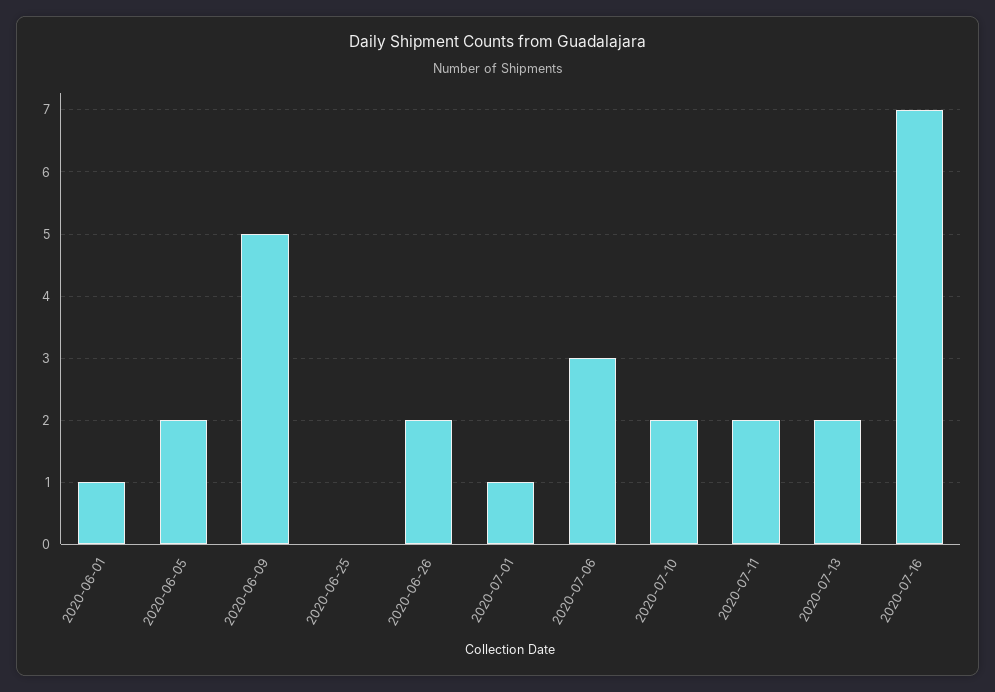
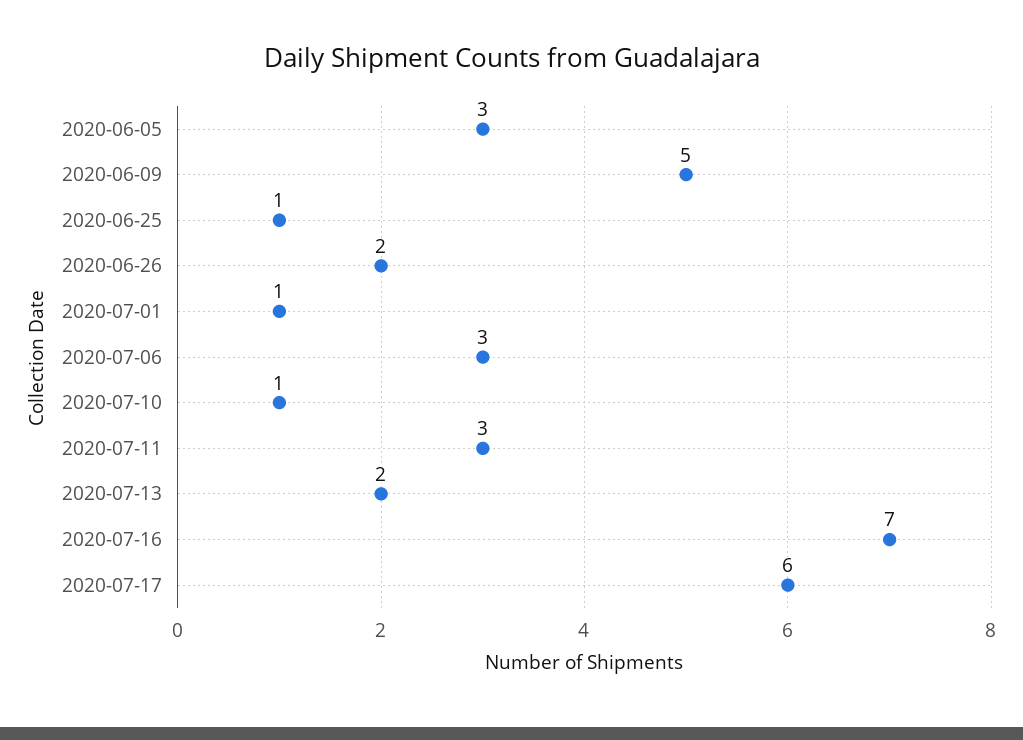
2020-06-01: 1 -> none
2020-06-05: 2 -> 3
2020-06-25: 0 -> 1
2020-07-10: 2 -> 1
2020-07-11: 2 -> 3
2020-07-17: none -> 6

